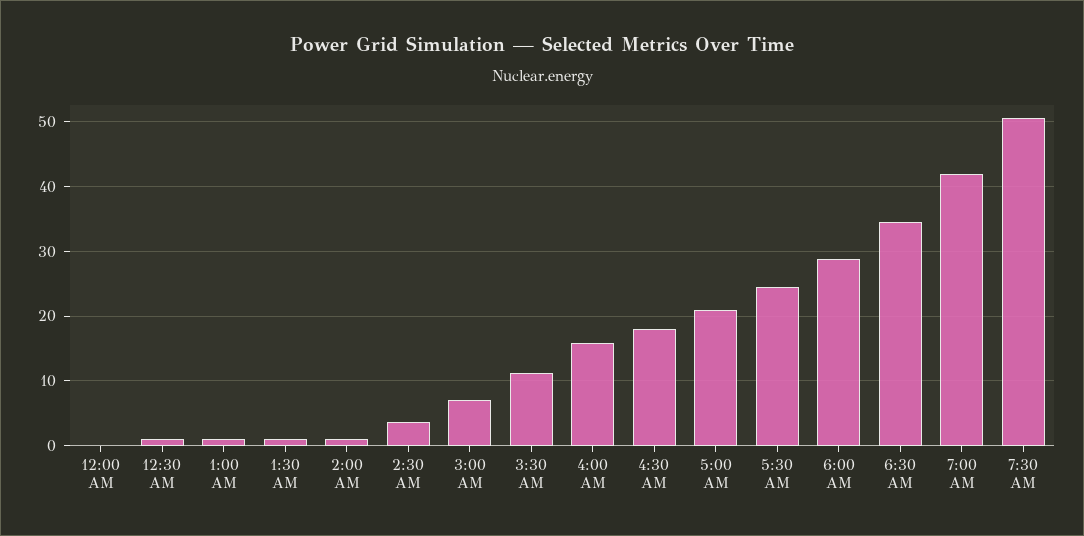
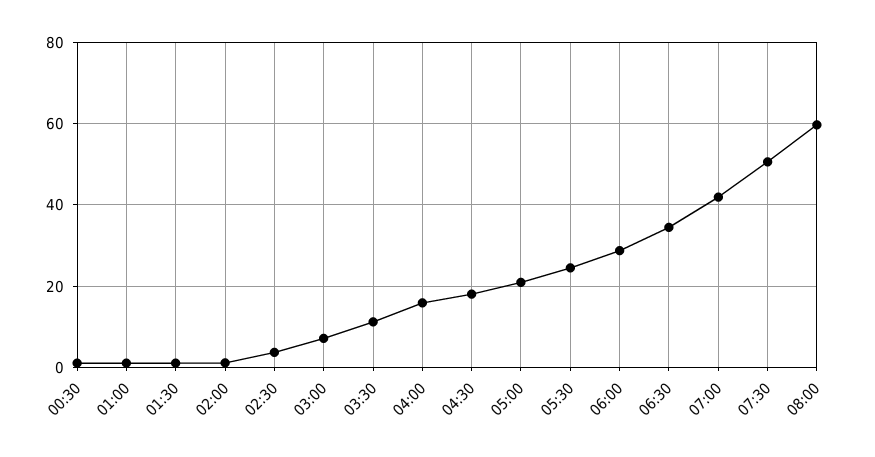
12:00 AM: 0 -> none
08:00: none -> 60

